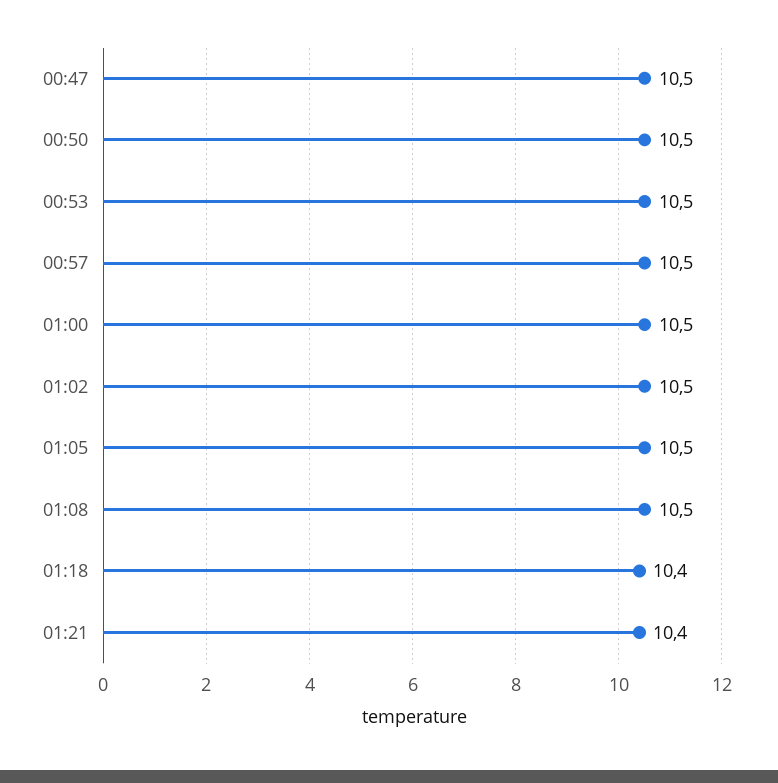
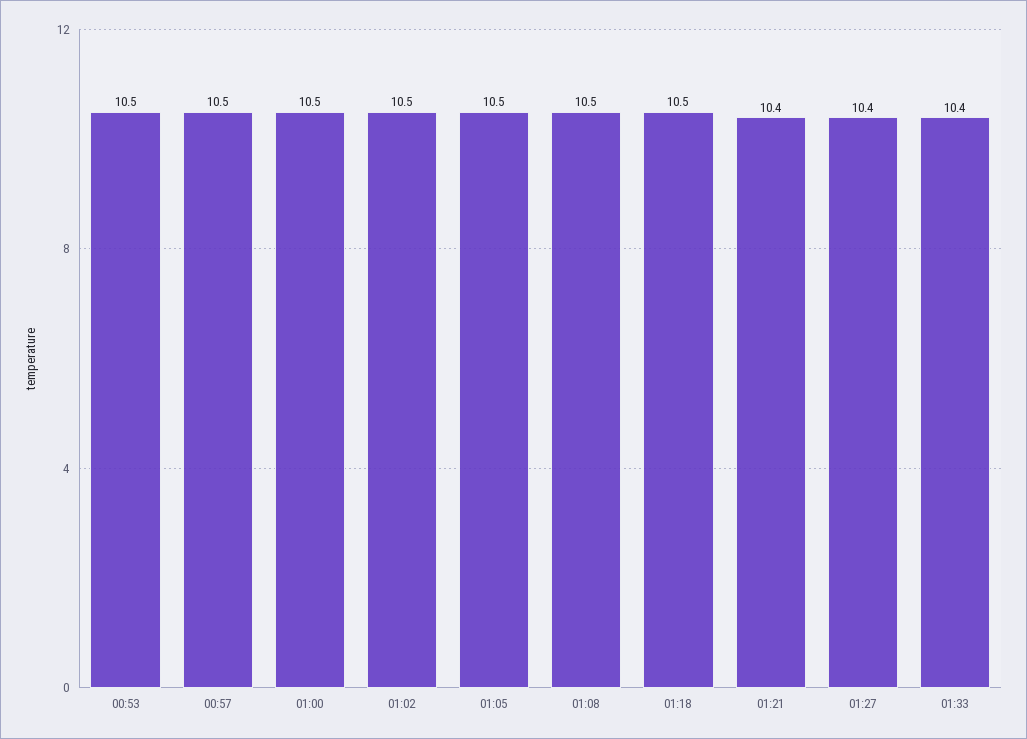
00:47: 10.5 -> none
00:50: 10.5 -> none
01:18: 10.4 -> 10.5
01:27: none -> 10.4
01:33: none -> 10.4

